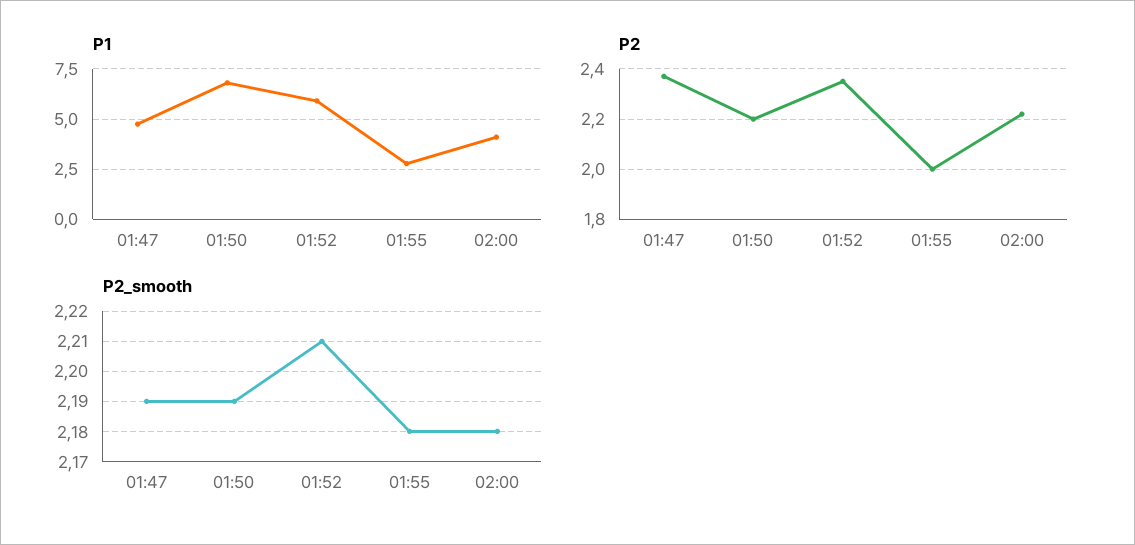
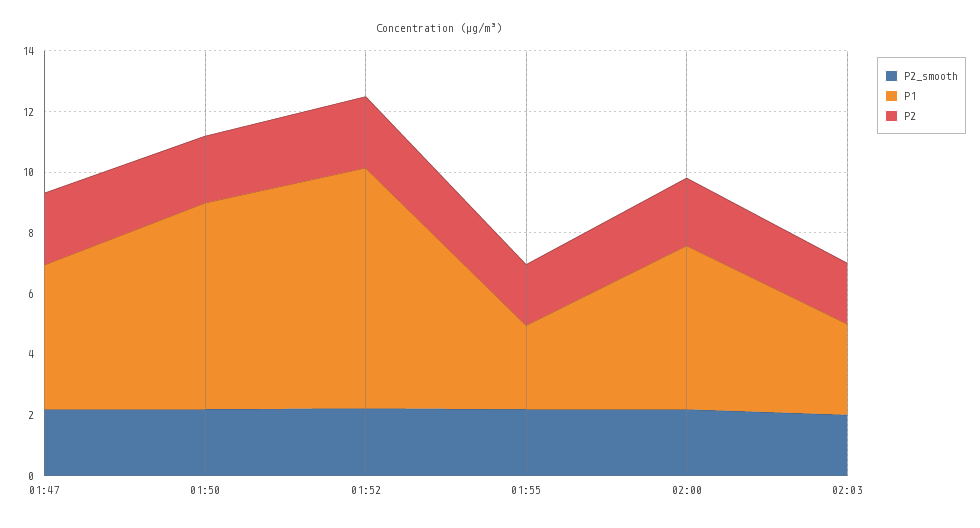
P1, 01:52: 6 -> 8
P1, 02:00: 4 -> 5.5
P2_smooth, 02:03: none -> 2
P1, 02:03: none -> 3
P2, 02:03: none -> 2

